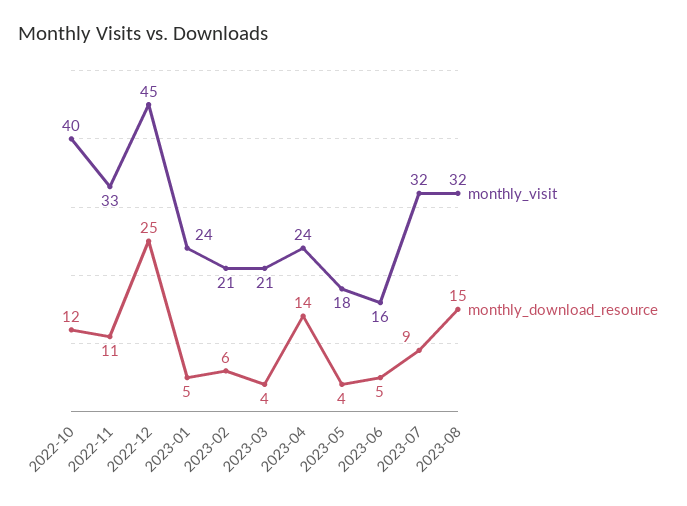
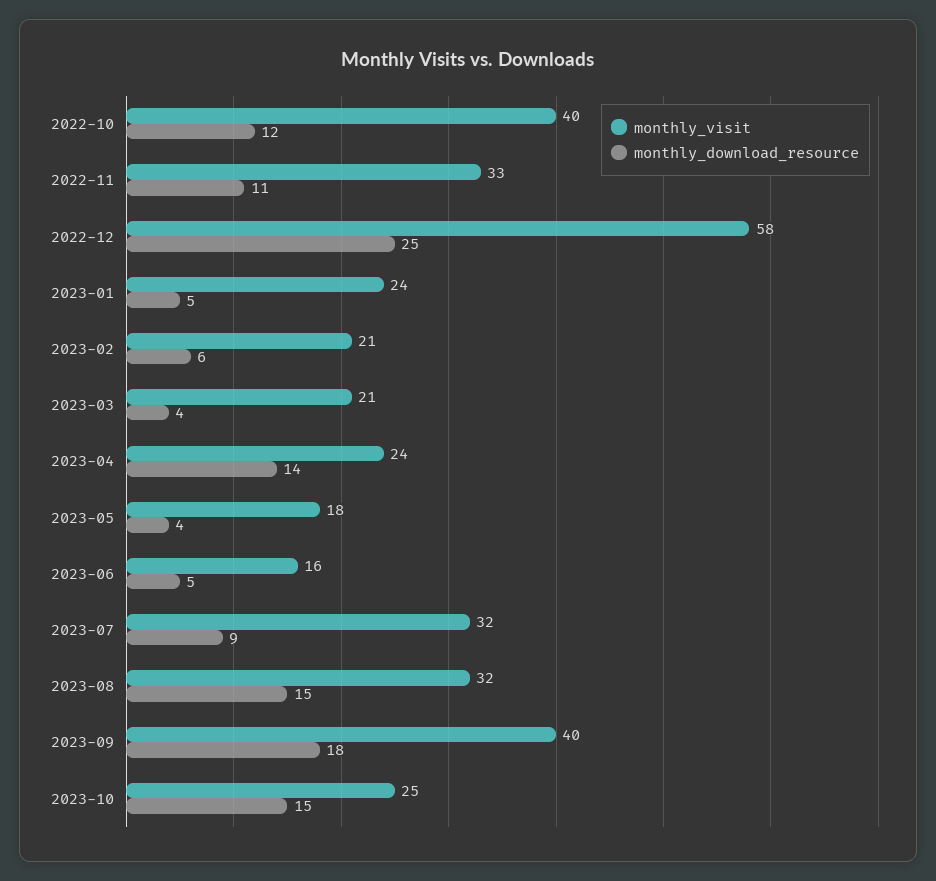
monthly_visit, 2022-12: 45 -> 58
monthly_visit, 2023-09: none -> 40
monthly_download_resource, 2023-09: none -> 18
monthly_visit, 2023-10: none -> 25
monthly_download_resource, 2023-10: none -> 15

